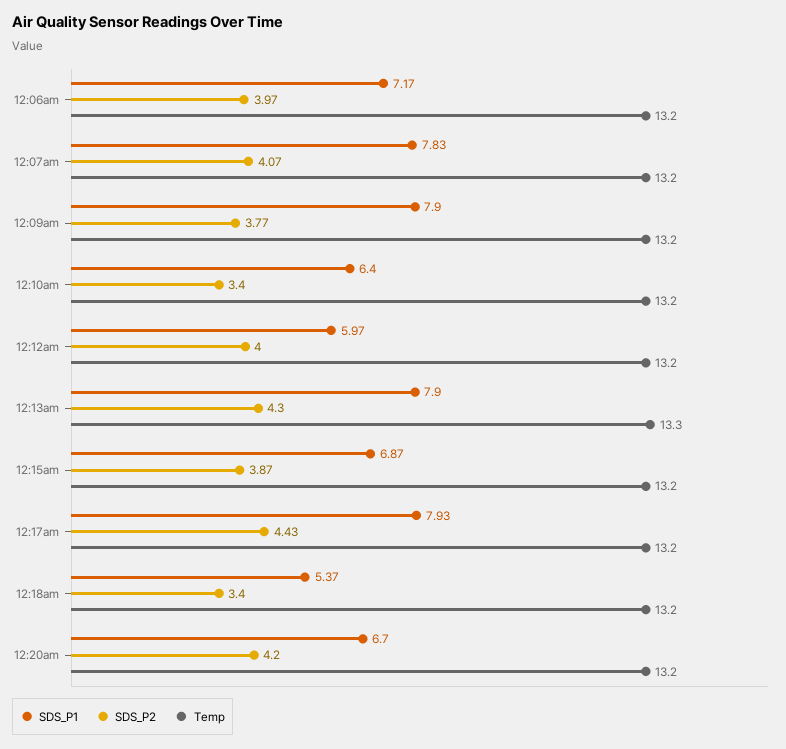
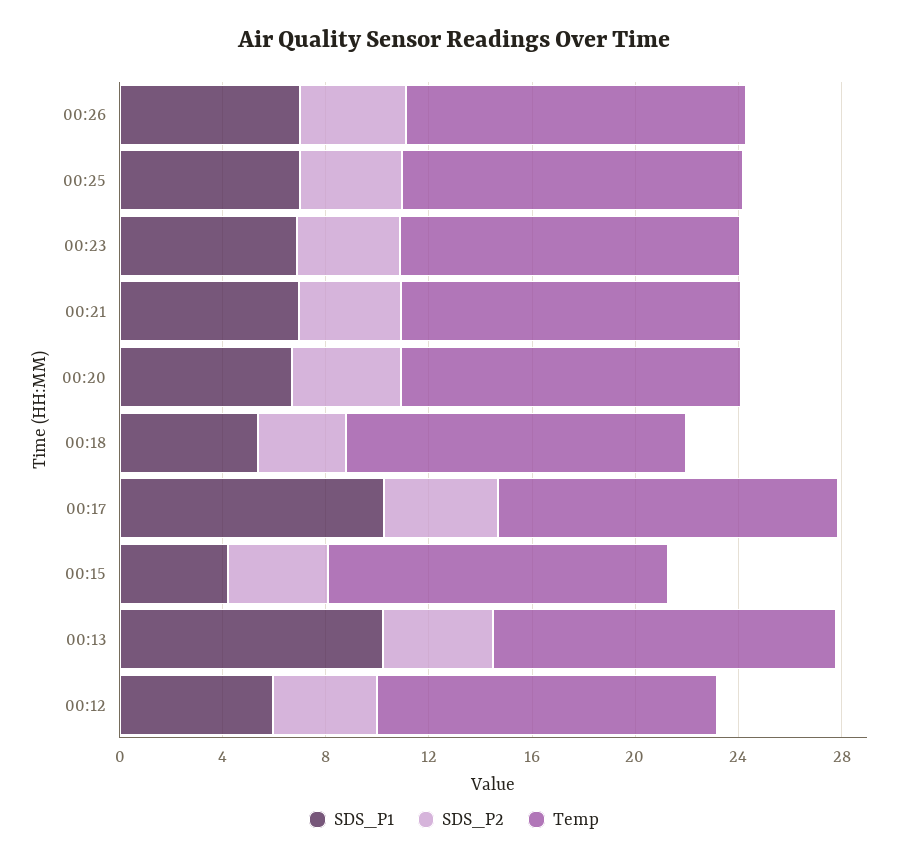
SDS_P1, 12:06am: 7.17 -> none
SDS_P2, 12:06am: 3.97 -> none
Temp, 12:06am: 13.2 -> none
SDS_P1, 12:07am: 7.83 -> none
SDS_P2, 12:07am: 4.07 -> none
Temp, 12:07am: 13.2 -> none
SDS_P1, 12:09am: 7.9 -> none
SDS_P2, 12:09am: 3.77 -> none
Temp, 12:09am: 13.2 -> none
SDS_P1, 12:10am: 6.4 -> none
SDS_P2, 12:10am: 3.4 -> none
Temp, 12:10am: 13.2 -> none
SDS_P1, 12:13am: 7.9 -> 10
SDS_P1, 12:15am: 6.87 -> 4
SDS_P1, 12:17am: 7.93 -> 10
SDS_P1, 00:26: none -> 7
SDS_P2, 00:26: none -> 4
Temp, 00:26: none -> 13
SDS_P1, 00:25: none -> 7
SDS_P2, 00:25: none -> 4
Temp, 00:25: none -> 13
SDS_P1, 00:23: none -> 7
SDS_P2, 00:23: none -> 4
Temp, 00:23: none -> 13
SDS_P1, 00:21: none -> 7
SDS_P2, 00:21: none -> 4
Temp, 00:21: none -> 13

